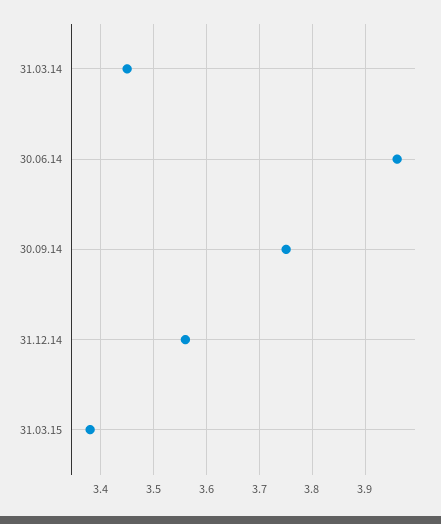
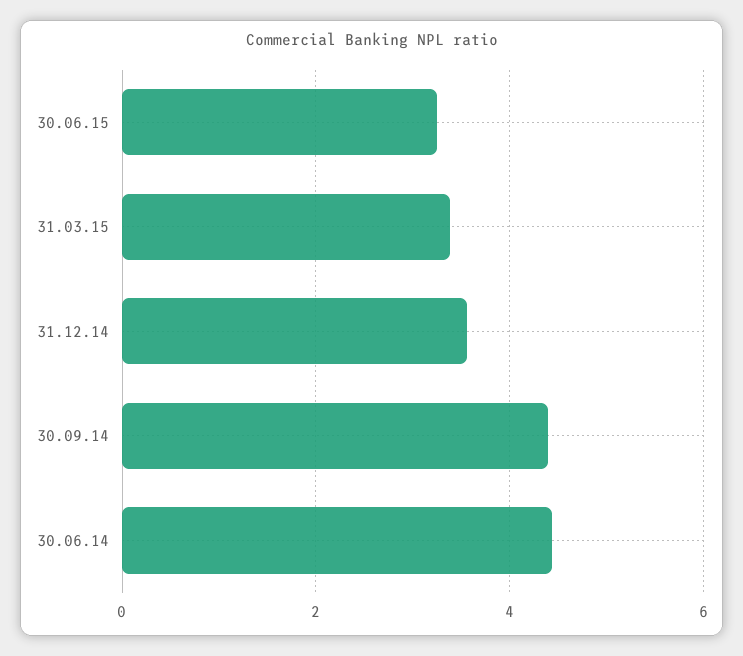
31.03.14: 3.45 -> none
30.06.14: 3.95 -> 4.4
30.09.14: 3.75 -> 4.4
30.06.15: none -> 3.2

